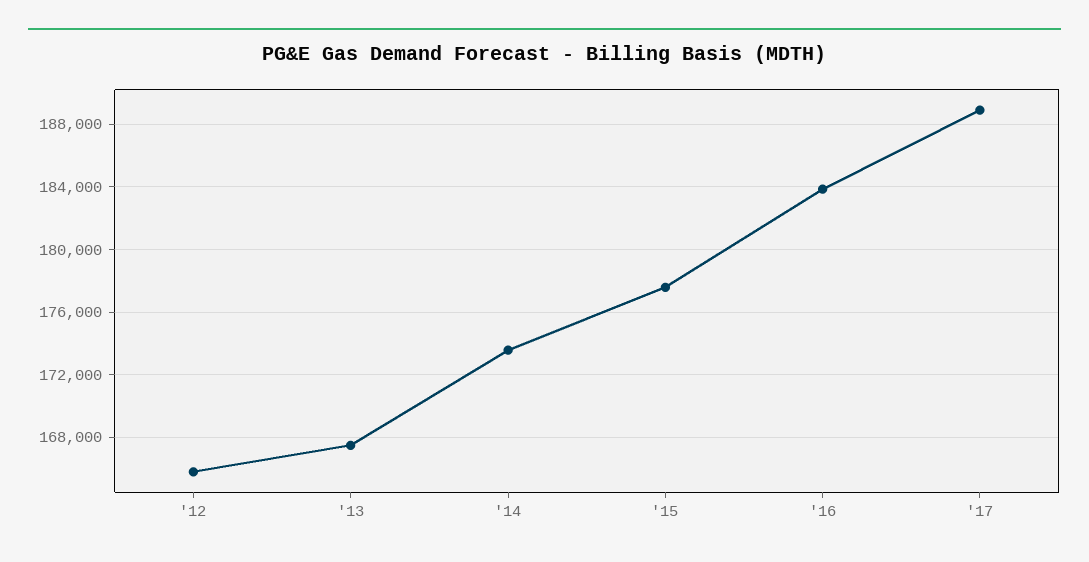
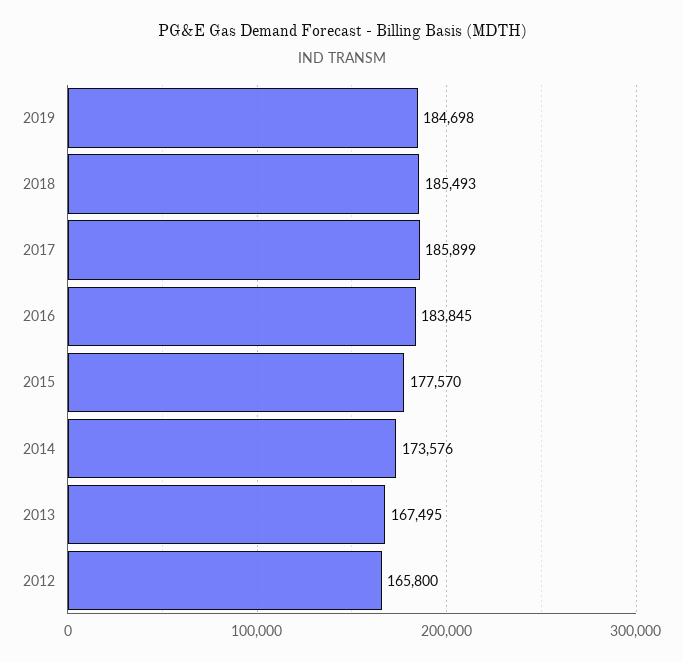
'17: 189000 -> 185899
2019: none -> 184698
2018: none -> 185493

